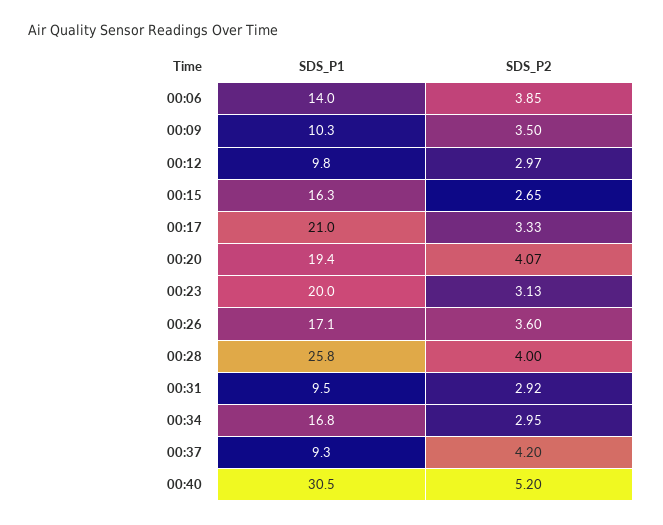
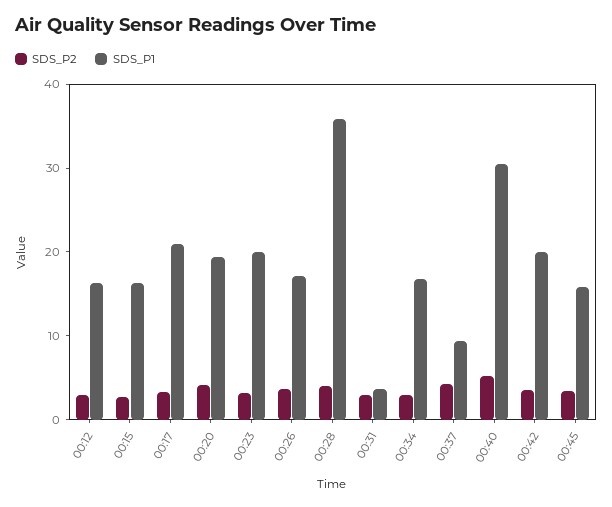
SDS_P1, 00:06: 14 -> none
SDS_P2, 00:06: 3.85 -> none
SDS_P1, 00:09: 10.3 -> none
SDS_P2, 00:09: 3.5 -> none
SDS_P1, 00:12: 9.8 -> 16
SDS_P1, 00:28: 25.8 -> 36
SDS_P1, 00:31: 9.5 -> 4
SDS_P2, 00:42: none -> 4
SDS_P1, 00:42: none -> 20
SDS_P2, 00:45: none -> 4
SDS_P1, 00:45: none -> 16

